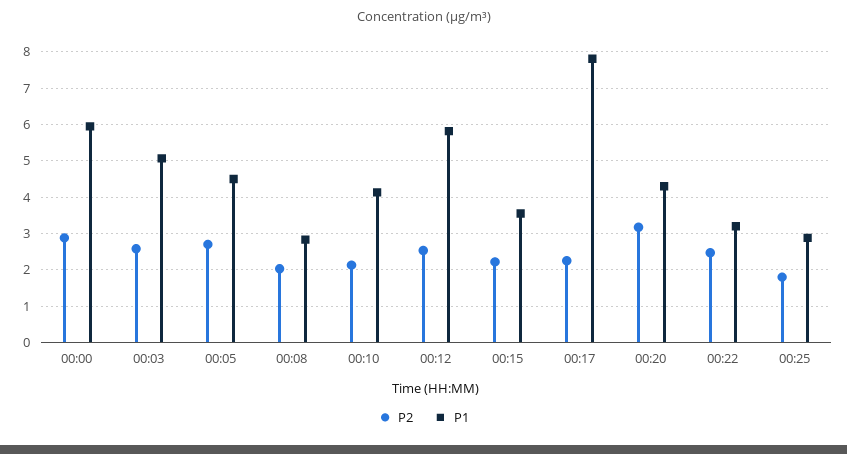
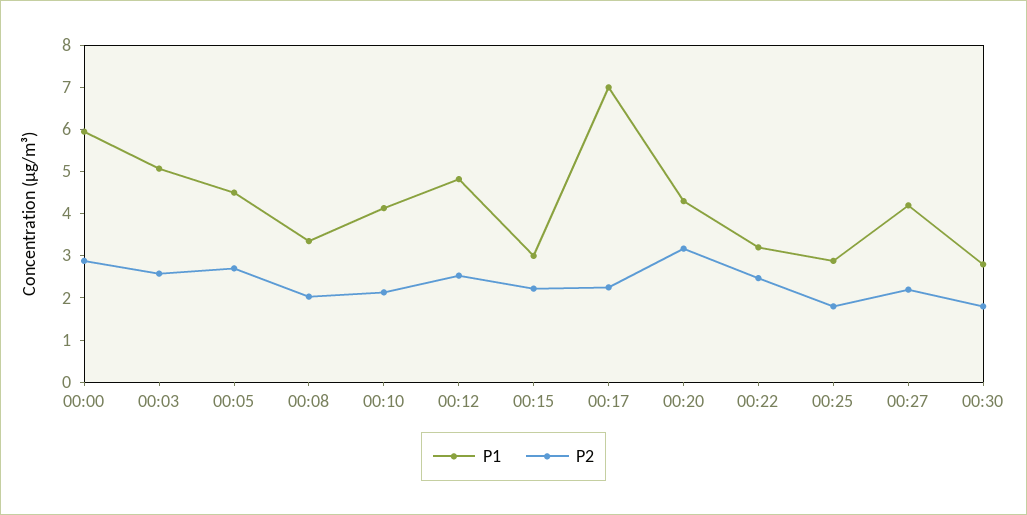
P1, 00:08: 2.8 -> 3.4
P1, 00:12: 5.8 -> 4.8
P1, 00:15: 3.6 -> 3
P1, 00:17: 7.8 -> 7
P1, 00:27: none -> 4.2
P2, 00:27: none -> 2.2
P1, 00:30: none -> 2.8
P2, 00:30: none -> 1.8

